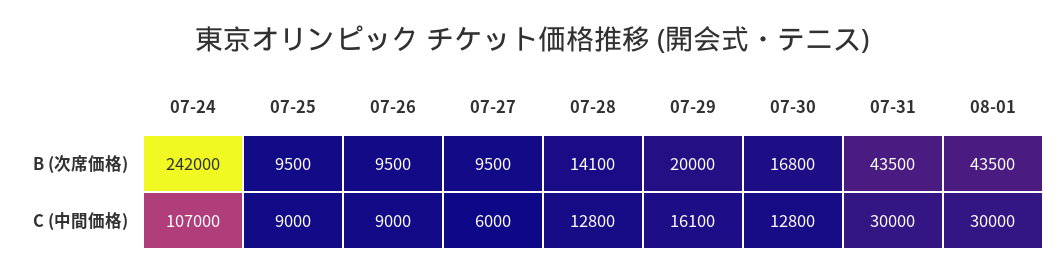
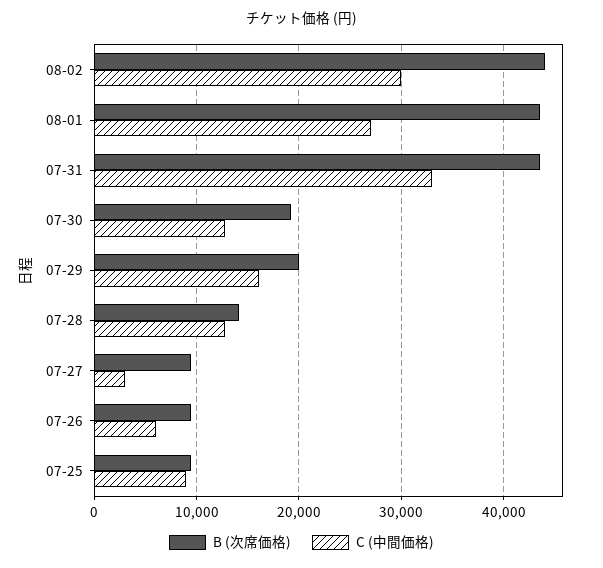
B (次席価格), 07-24: 242000 -> none
B (次席価格), 07-30: 16800 -> 19000
C (中間価格), 07-24: 107000 -> none
C (中間価格), 07-26: 9000 -> 6000
C (中間価格), 07-27: 6000 -> 3000
C (中間価格), 07-31: 30000 -> 33000
C (中間価格), 08-01: 30000 -> 27000
B (次席価格), 08-02: none -> 44000
C (中間価格), 08-02: none -> 30000

